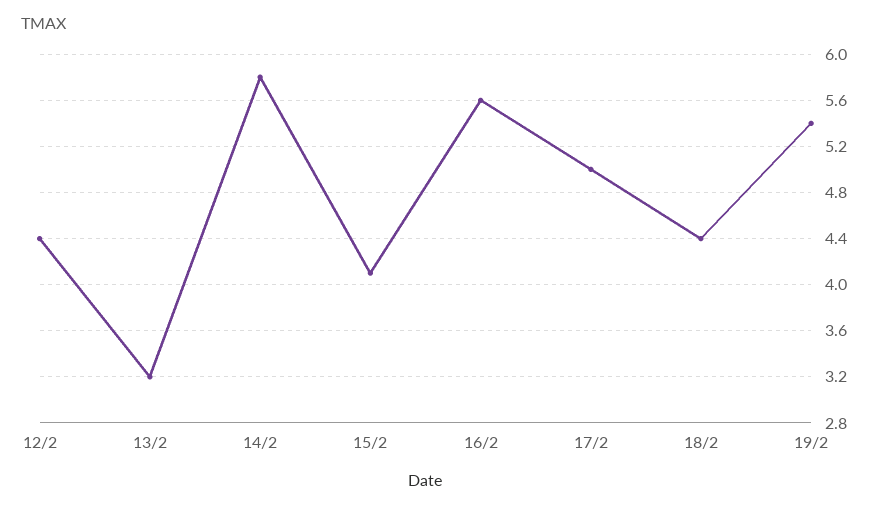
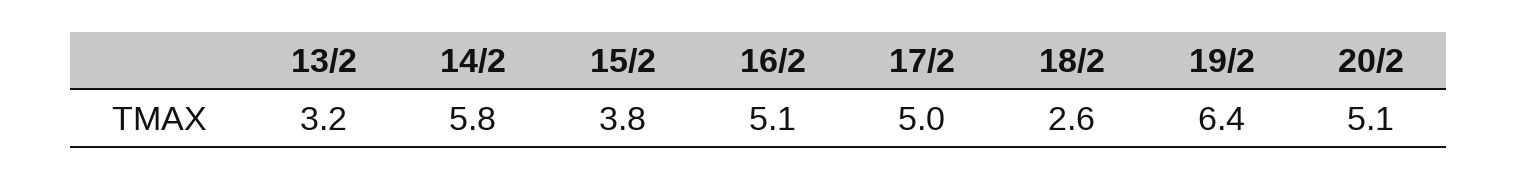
12/2: 4.4 -> none
15/2: 4.1 -> 3.8
16/2: 5.6 -> 5.1
18/2: 4.4 -> 2.6
19/2: 5.4 -> 6.4
20/2: none -> 5.1

